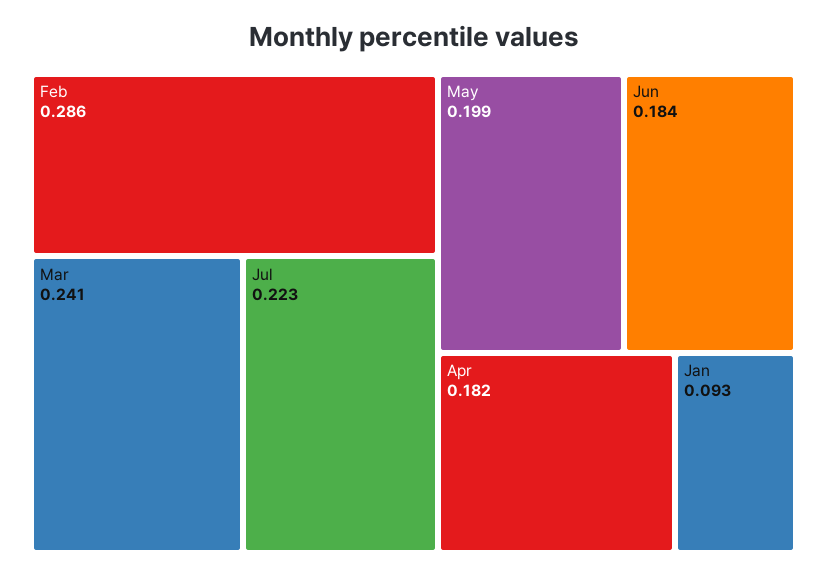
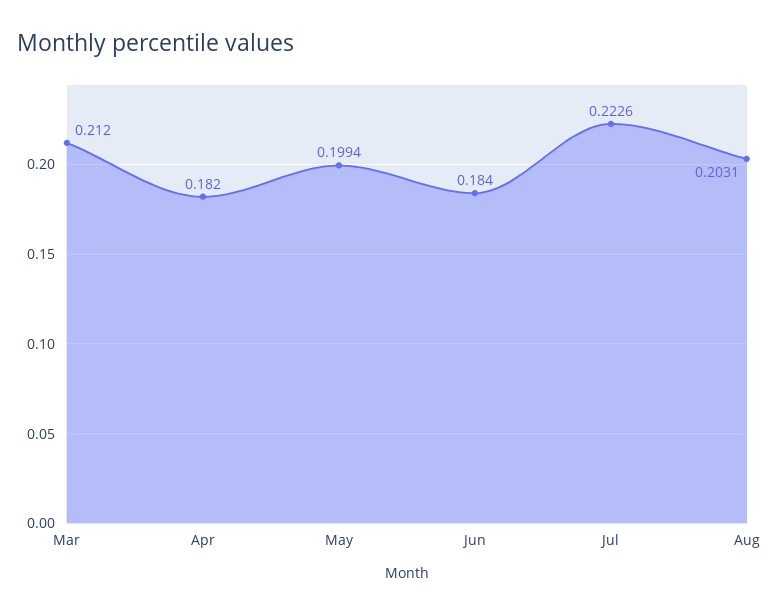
Feb: 0.286 -> none
Mar: 0.241 -> 0.212
Jan: 0.093 -> none
Aug: none -> 0.2031

